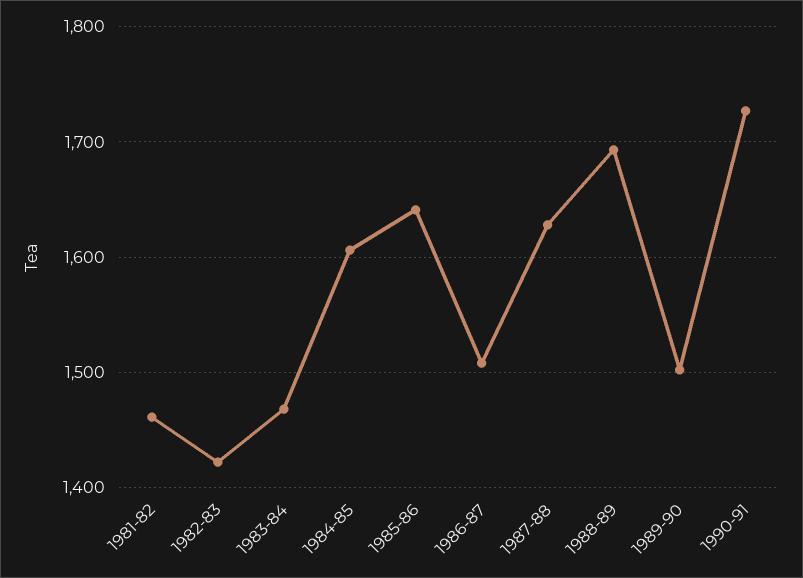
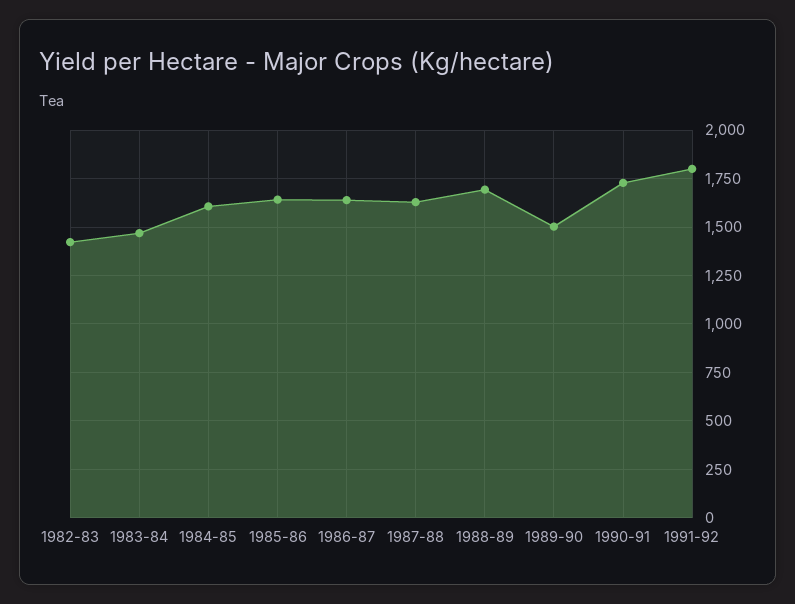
1981-82: 1460 -> none
1986-87: 1510 -> 1650
1991-92: none -> 1800

